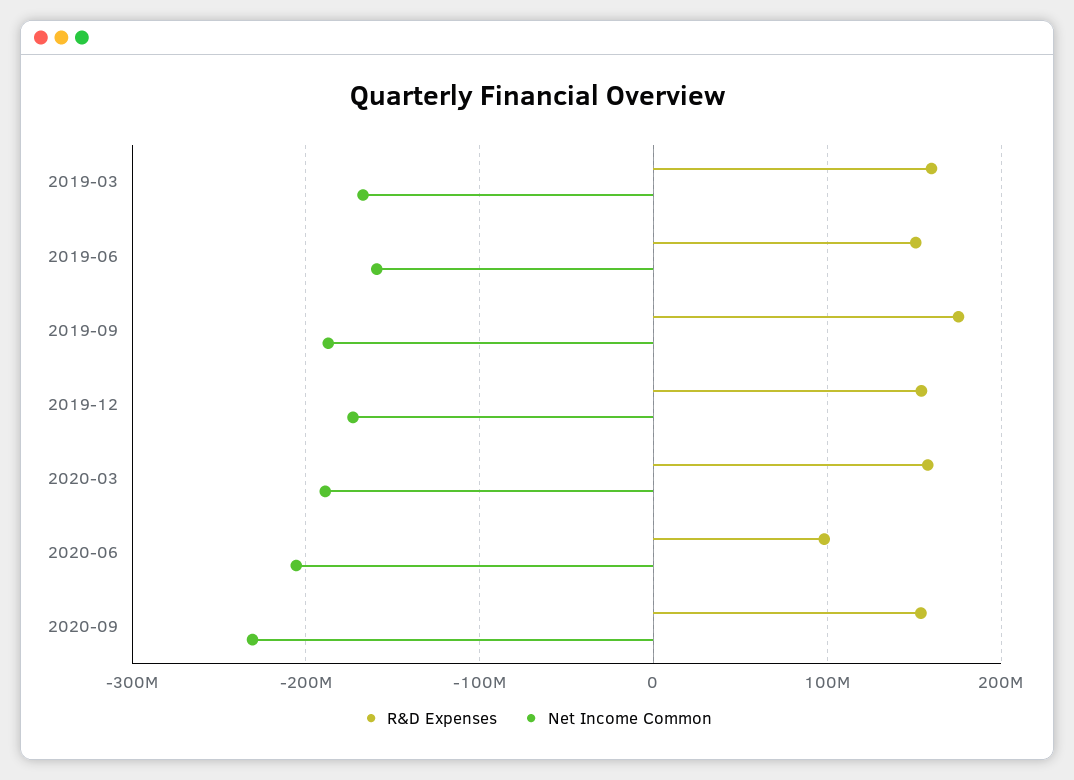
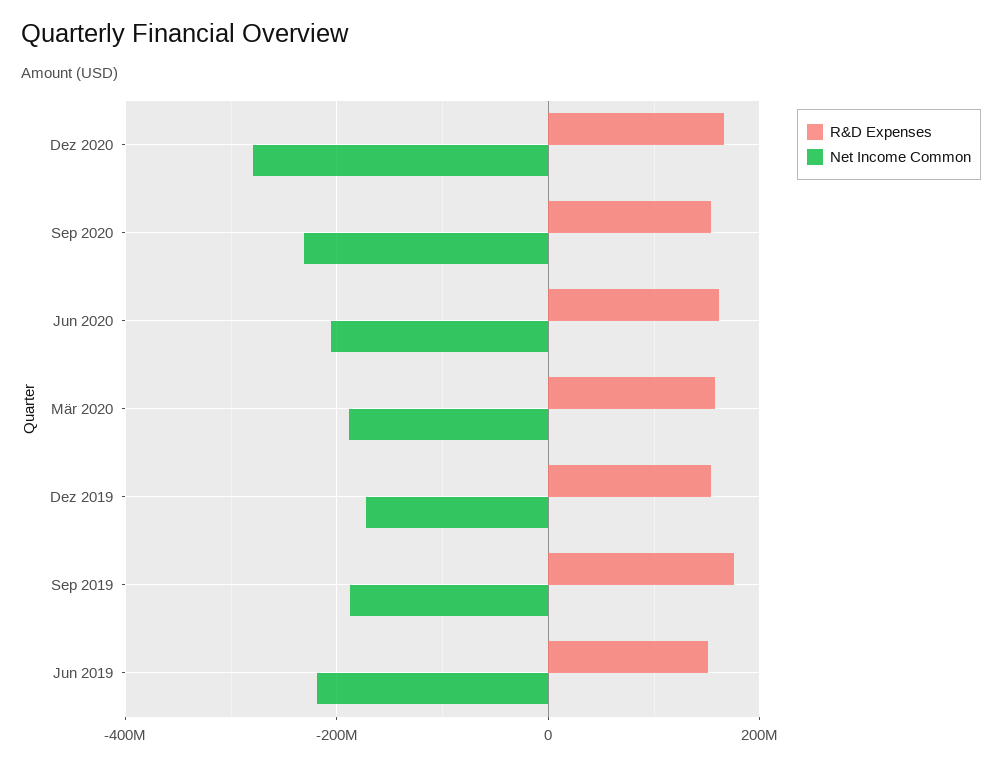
R&D Expenses, 2019-03: 160000000 -> none
Net Income Common, 2019-03: -170000000 -> none
Net Income Common, 2019-06: -160000000 -> -220000000
R&D Expenses, 2020-06: 100000000 -> 160000000
R&D Expenses, Dez 2020: none -> 160000000
Net Income Common, Dez 2020: none -> -280000000

